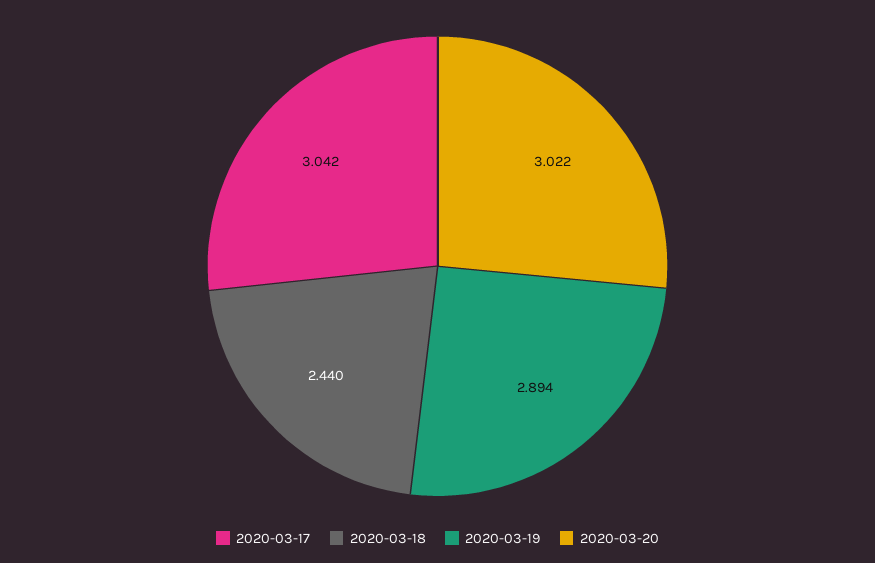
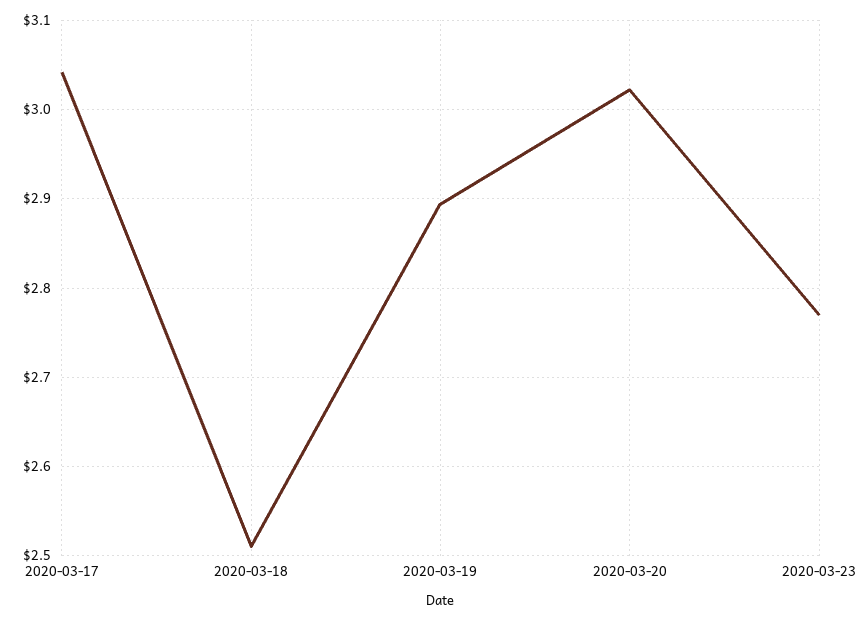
2020-03-18: 2.44 -> 2.51
2020-03-23: none -> 2.77

